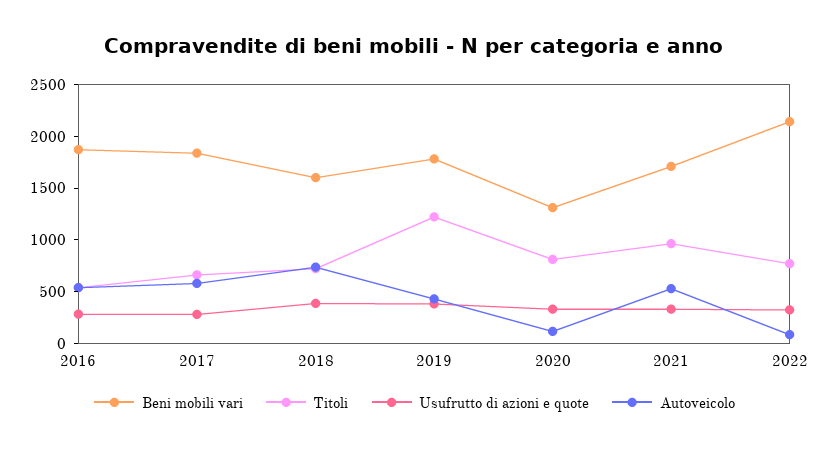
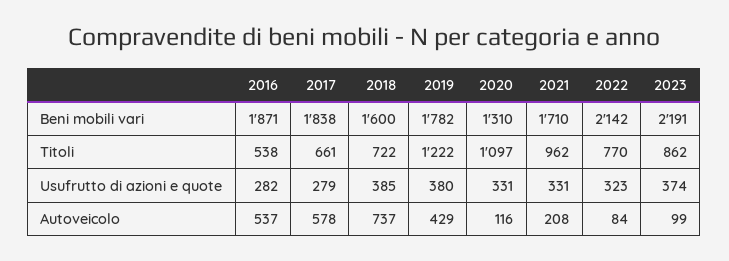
Titoli, 2020: 800 -> 1097
Autoveicolo, 2021: 500 -> 208
Beni mobili vari, 2023: none -> 2191
Titoli, 2023: none -> 862
Usufrutto di azioni e quote, 2023: none -> 374
Autoveicolo, 2023: none -> 99

